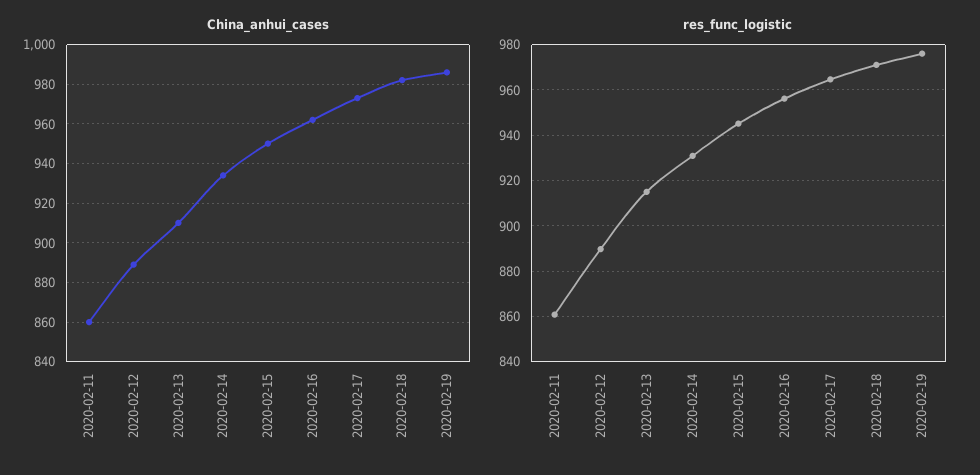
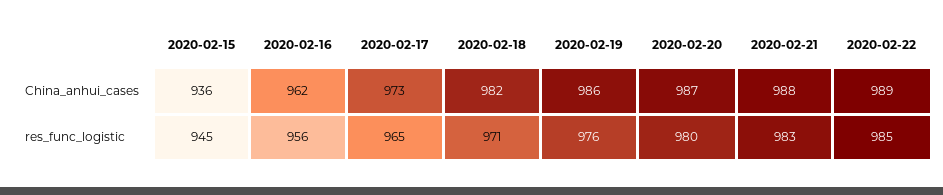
China_anhui_cases, 2020-02-11: 860 -> none
China_anhui_cases, 2020-02-12: 890 -> none
China_anhui_cases, 2020-02-13: 910 -> none
China_anhui_cases, 2020-02-14: 935 -> none
China_anhui_cases, 2020-02-15: 950 -> 936
res_func_logistic, 2020-02-11: 860 -> none
res_func_logistic, 2020-02-12: 890 -> none
res_func_logistic, 2020-02-13: 915 -> none
res_func_logistic, 2020-02-14: 930 -> none
China_anhui_cases, 2020-02-20: none -> 987
China_anhui_cases, 2020-02-21: none -> 988
China_anhui_cases, 2020-02-22: none -> 989
res_func_logistic, 2020-02-20: none -> 980
res_func_logistic, 2020-02-21: none -> 983
res_func_logistic, 2020-02-22: none -> 985

